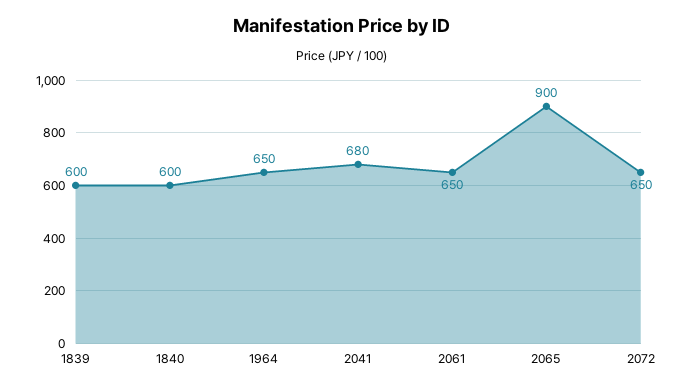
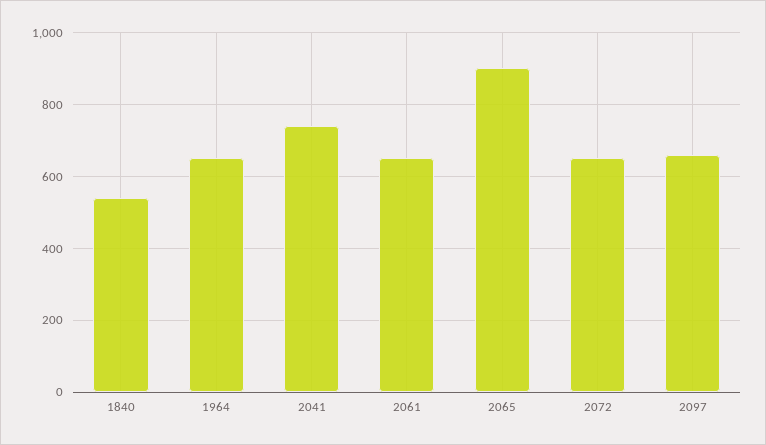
1839: 600 -> none
1840: 600 -> 540
2041: 680 -> 740
2097: none -> 660

